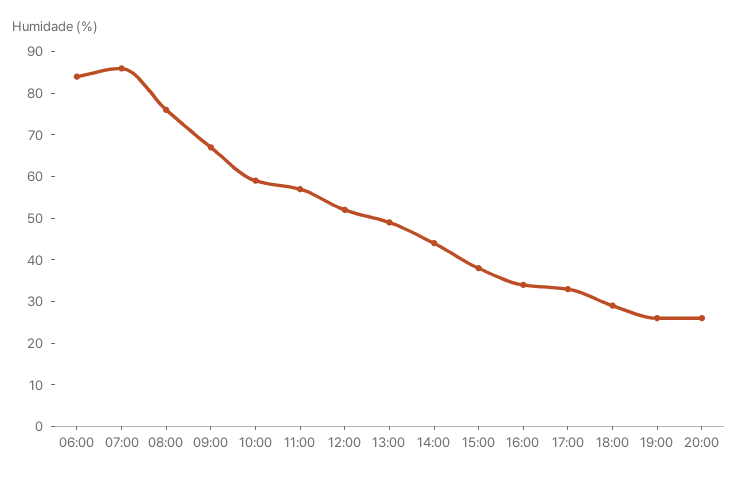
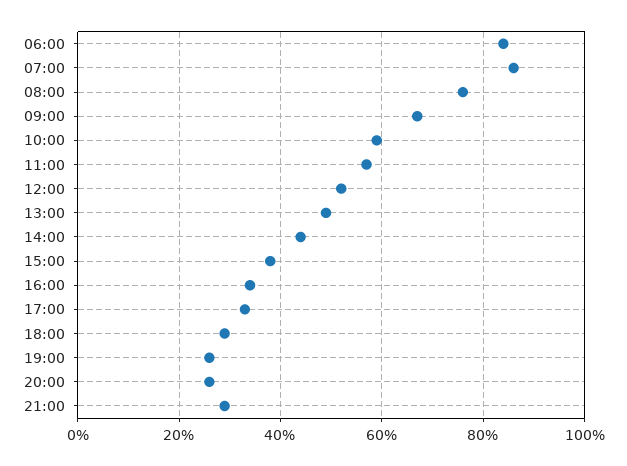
21:00: none -> 30

